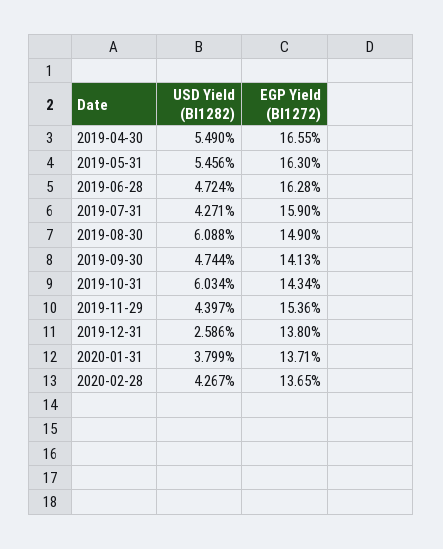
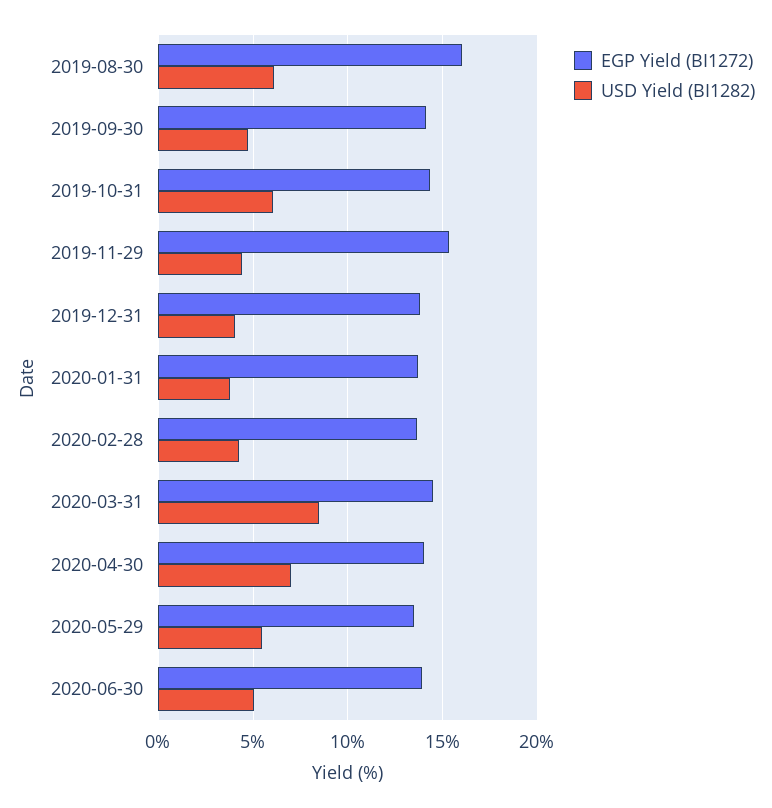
USD Yield (BI1282), 2019-04-30: 5.49 -> none
EGP Yield (BI1272), 2019-04-30: 16.55 -> none
USD Yield (BI1282), 2019-05-31: 5.456 -> none
EGP Yield (BI1272), 2019-05-31: 16.3 -> none
USD Yield (BI1282), 2019-06-28: 4.724 -> none
EGP Yield (BI1272), 2019-06-28: 16.28 -> none
USD Yield (BI1282), 2019-07-31: 4.271 -> none
EGP Yield (BI1272), 2019-07-31: 15.9 -> none
EGP Yield (BI1272), 2019-08-30: 14.9 -> 16
USD Yield (BI1282), 2019-12-31: 2.586 -> 4
EGP Yield (BI1272), 2020-03-31: none -> 14.5
USD Yield (BI1282), 2020-03-31: none -> 8.5
EGP Yield (BI1272), 2020-04-30: none -> 14
USD Yield (BI1282), 2020-04-30: none -> 7
EGP Yield (BI1272), 2020-05-29: none -> 13.5
USD Yield (BI1282), 2020-05-29: none -> 5.5
EGP Yield (BI1272), 2020-06-30: none -> 14
USD Yield (BI1282), 2020-06-30: none -> 5

